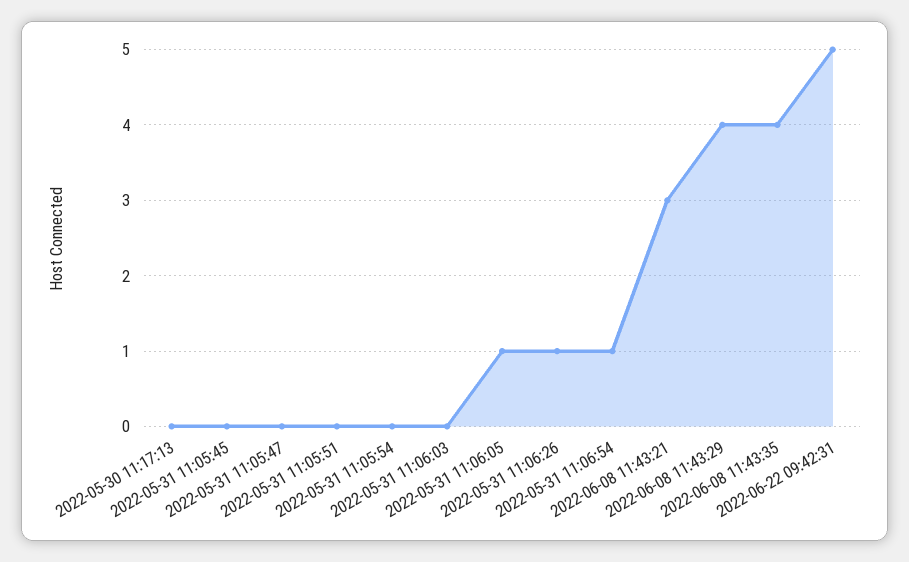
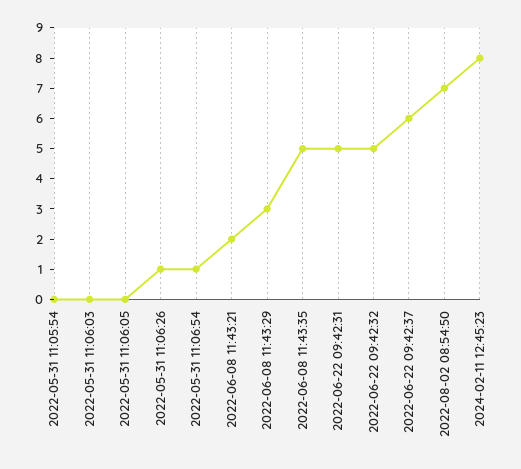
2022-05-30 11:17:13: 0 -> none
2022-05-31 11:05:45: 0 -> none
2022-05-31 11:05:47: 0 -> none
2022-05-31 11:05:51: 0 -> none
2022-05-31 11:06:05: 1 -> 0
2022-06-08 11:43:21: 3 -> 2
2022-06-08 11:43:29: 4 -> 3
2022-06-08 11:43:35: 4 -> 5
2022-06-22 09:42:32: none -> 5
2022-06-22 09:42:37: none -> 6
2022-08-02 08:54:50: none -> 7
2024-02-11 12:45:23: none -> 8

